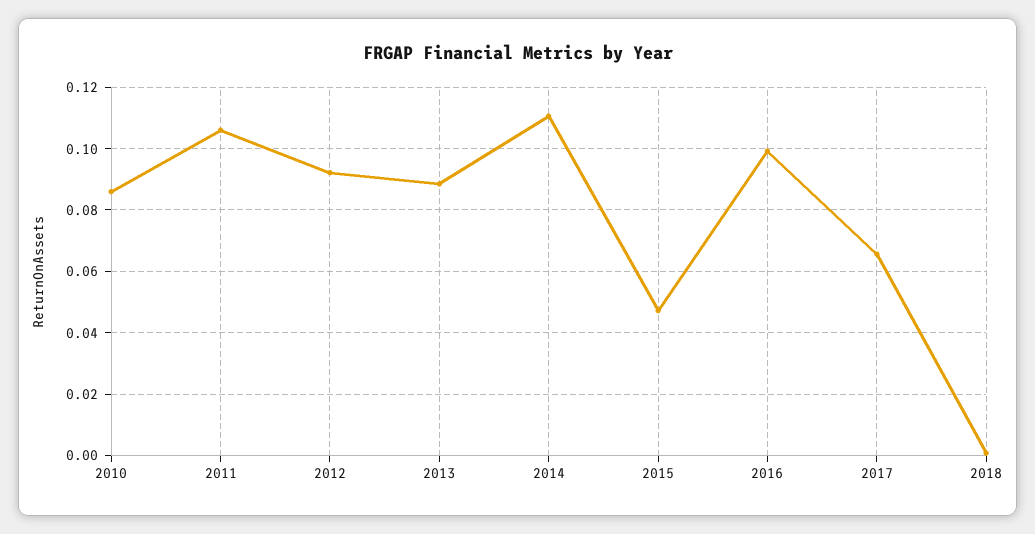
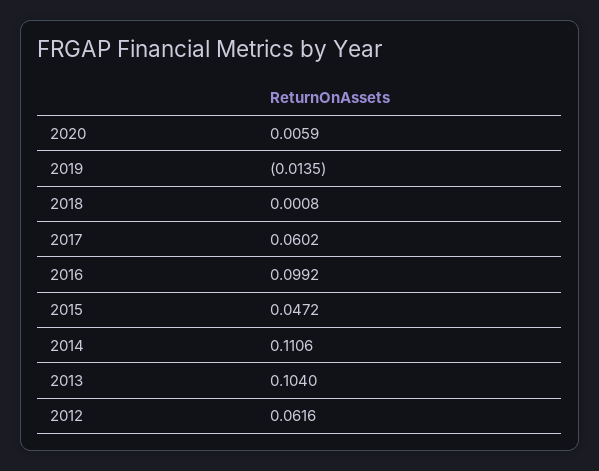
2010: 0.086 -> none
2011: 0.106 -> none
2012: 0.092 -> 0.0616
2013: 0.088 -> 0.104
2017: 0.066 -> 0.0602
2020: none -> 0.0059
2019: none -> -0.0135

